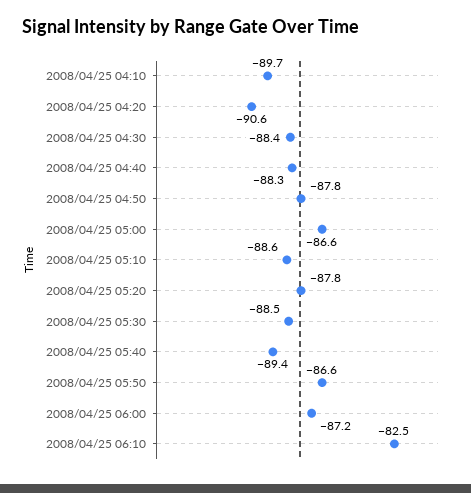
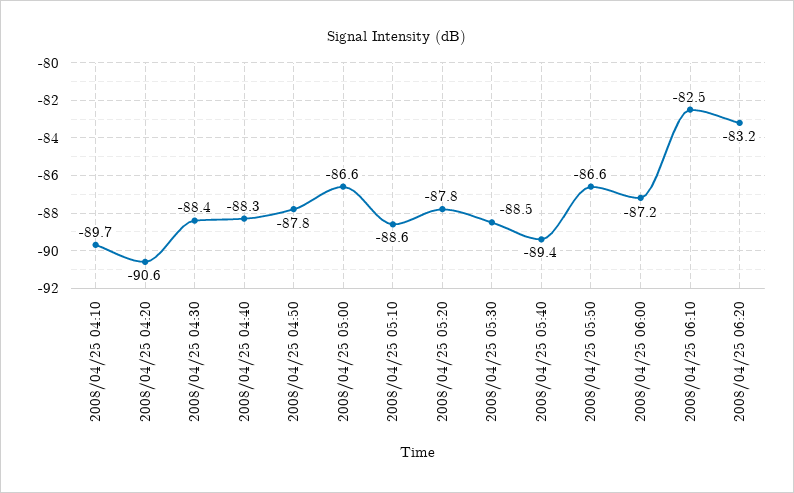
2008/04/25 06:20: none -> -83.2

